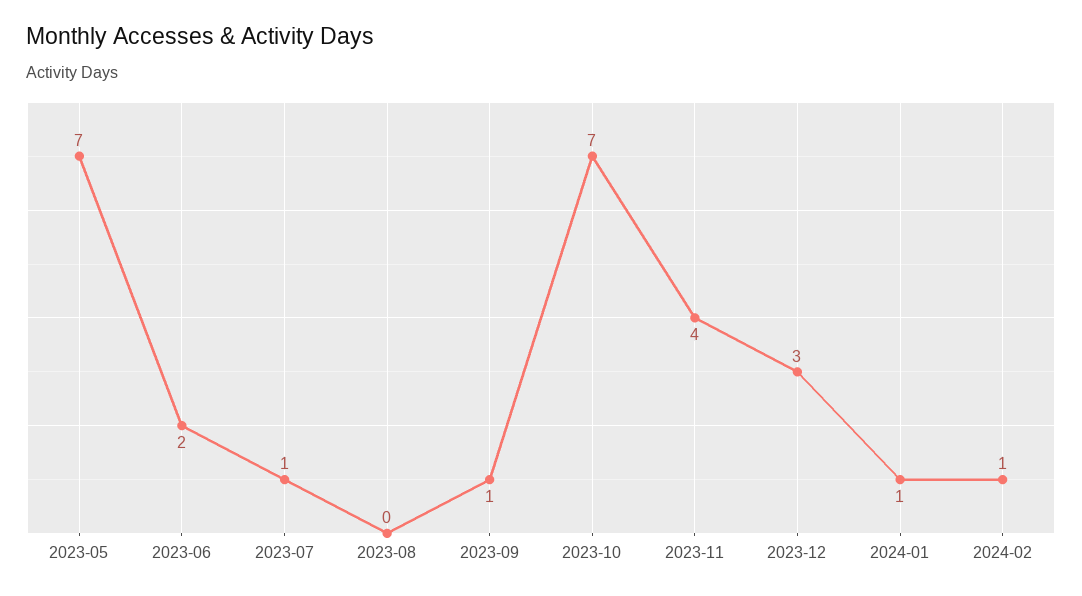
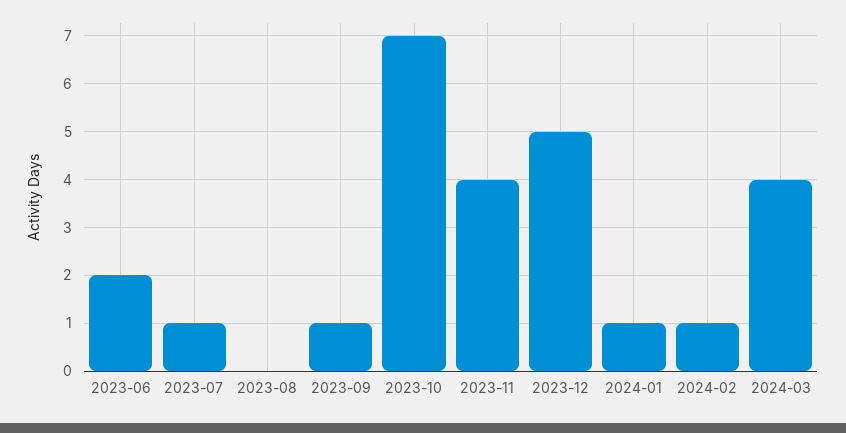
2023-05: 7 -> none
2023-12: 3 -> 5
2024-03: none -> 4

